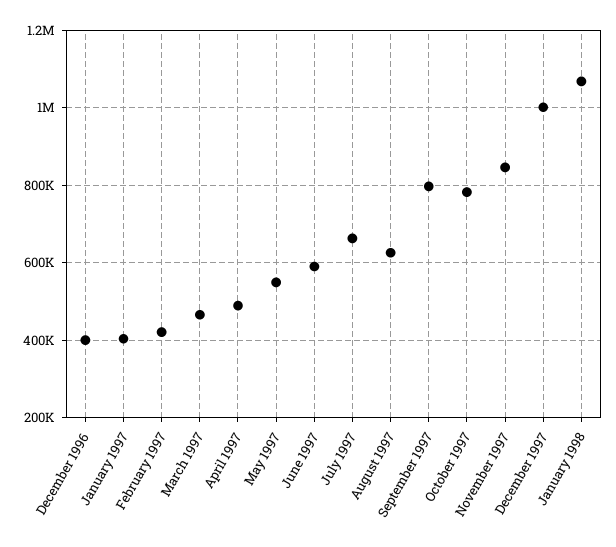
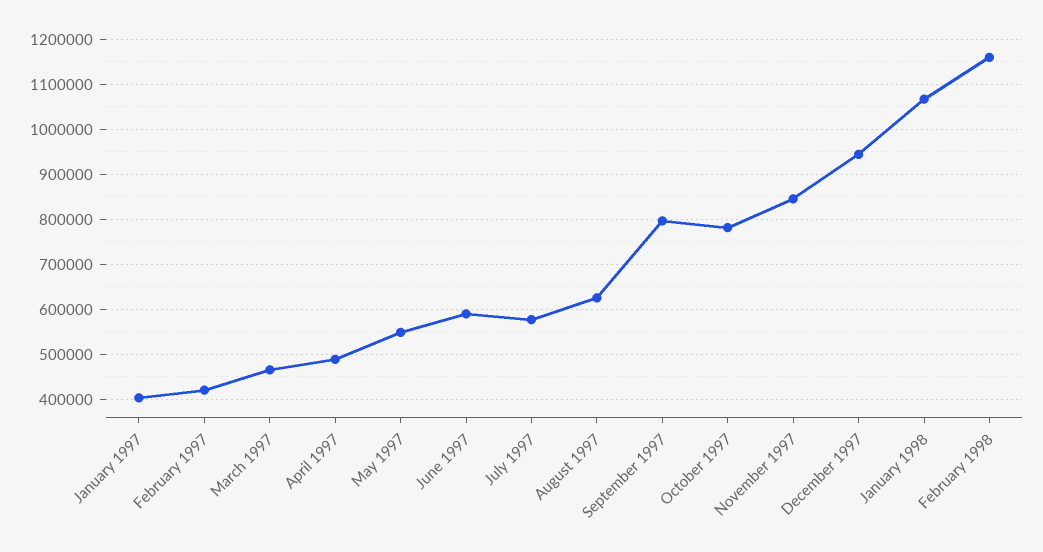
December 1996: 400000 -> none
July 1997: 660000 -> 580000
December 1997: 1000000 -> 940000
February 1998: none -> 1160000

